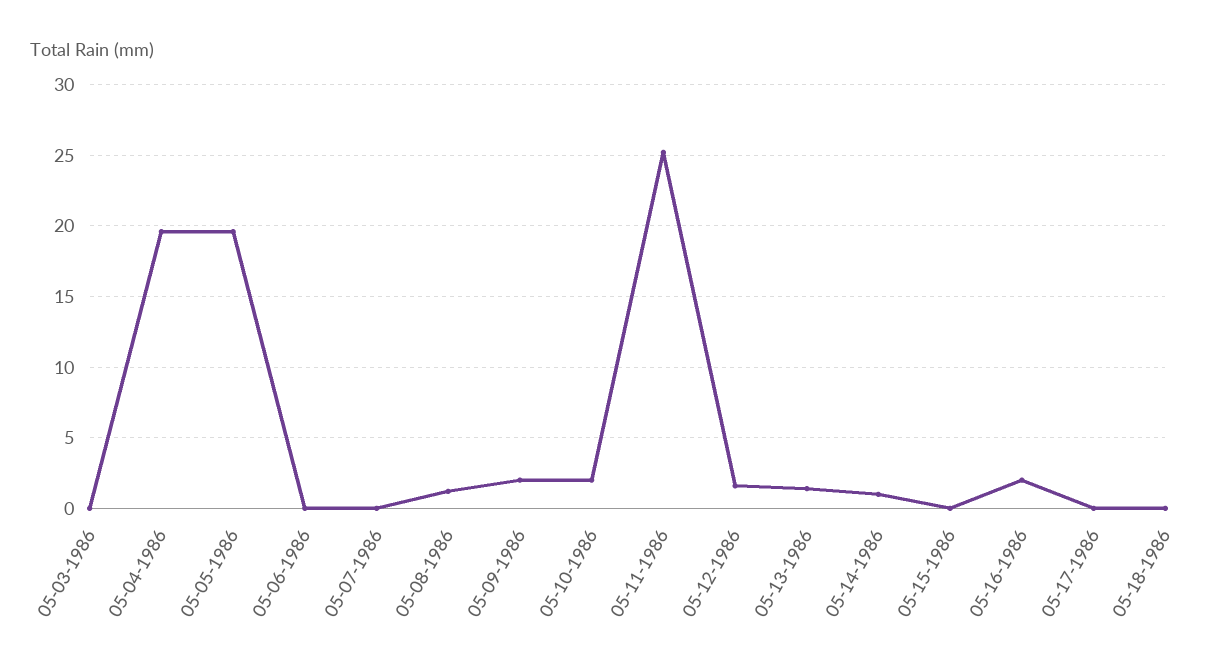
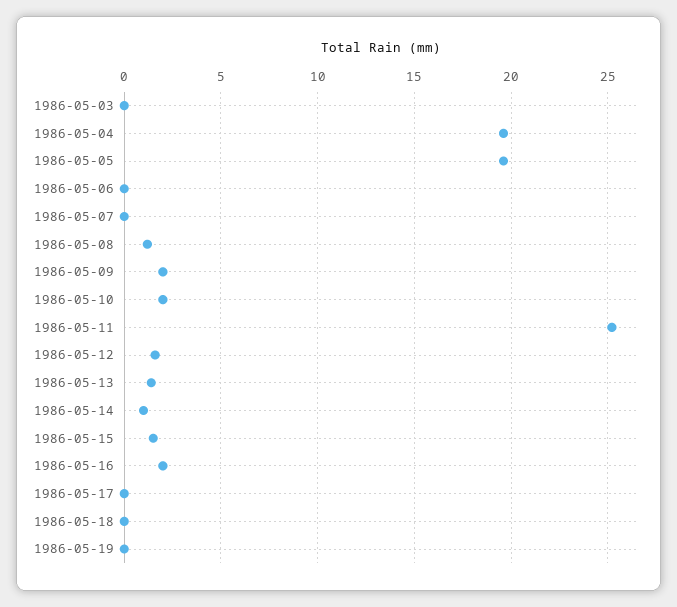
05-15-1986: 0 -> 1.5
1986-05-19: none -> 0

